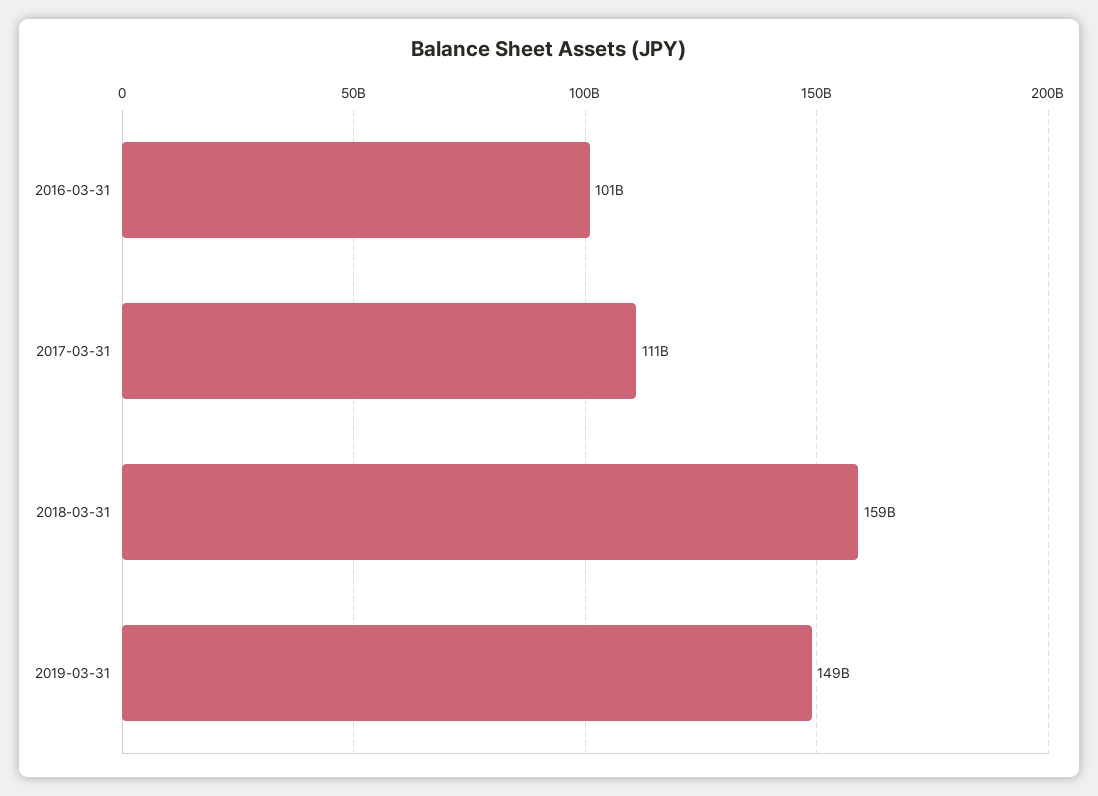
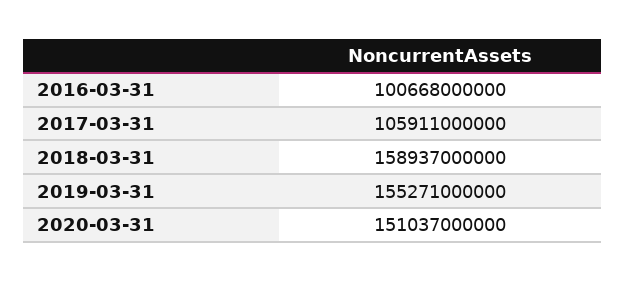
2017-03-31: 111000000000 -> 105911000000
2019-03-31: 149000000000 -> 155271000000
2020-03-31: none -> 151037000000

